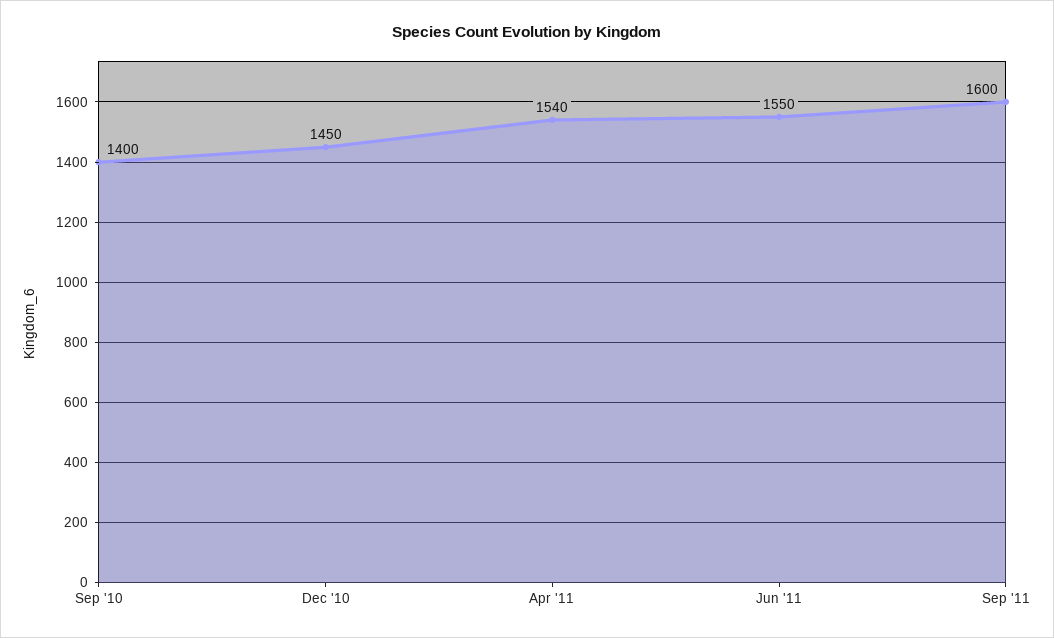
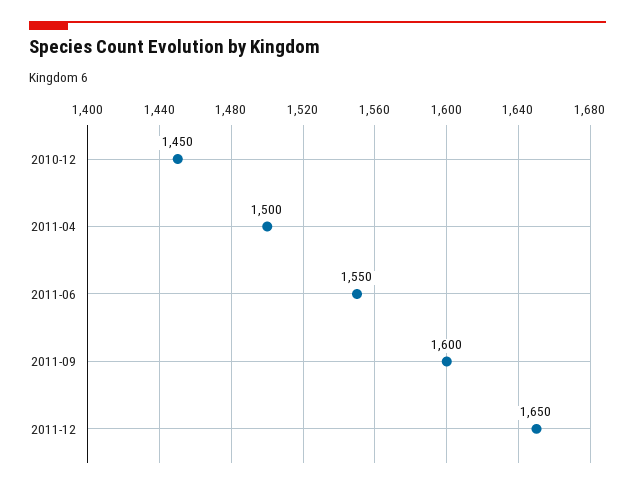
Sep '10: 1400 -> none
Apr '11: 1540 -> 1500
2011-12: none -> 1650

